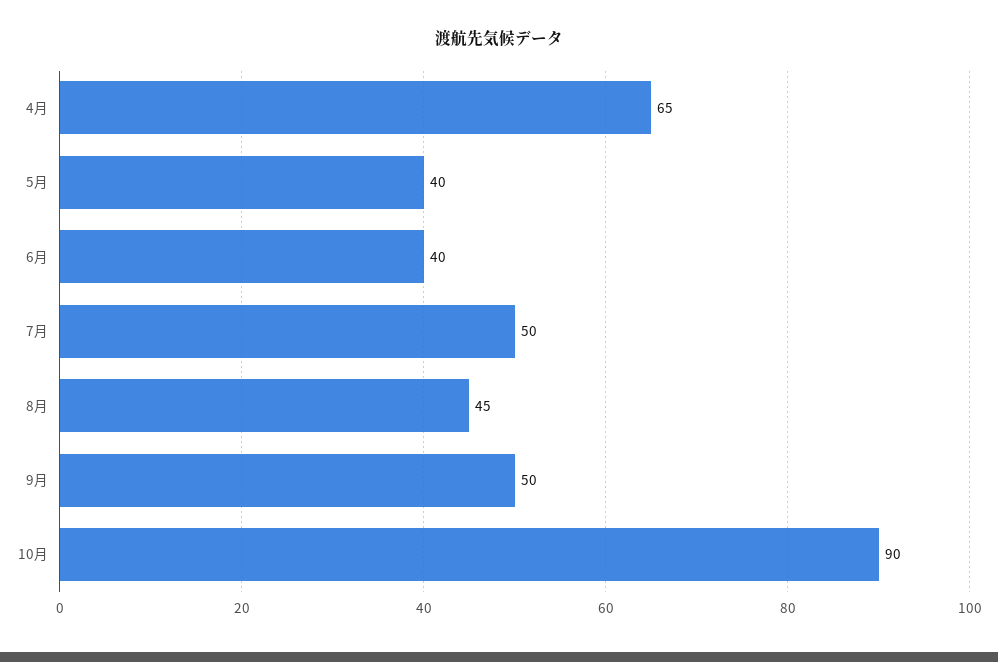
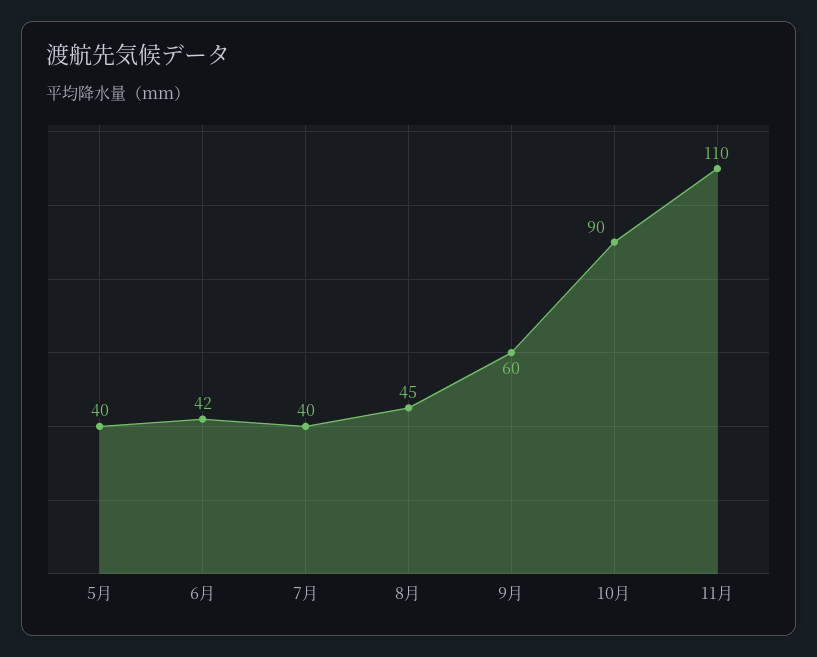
4月: 65 -> none
6月: 40 -> 42
7月: 50 -> 40
9月: 50 -> 60
11月: none -> 110

